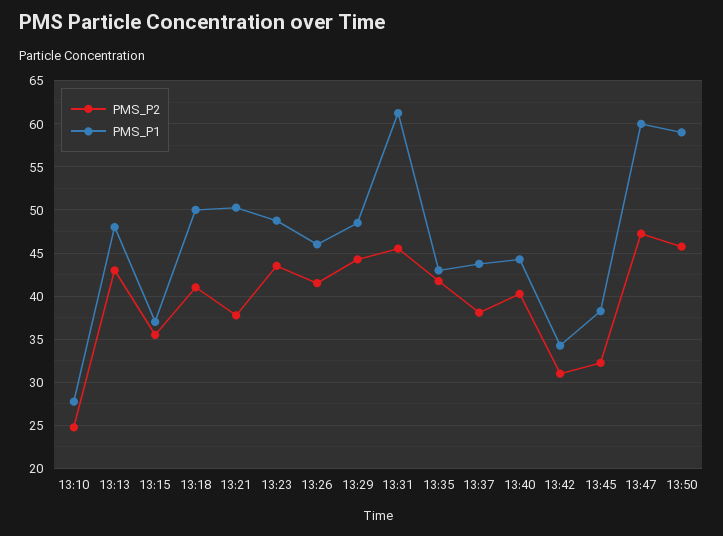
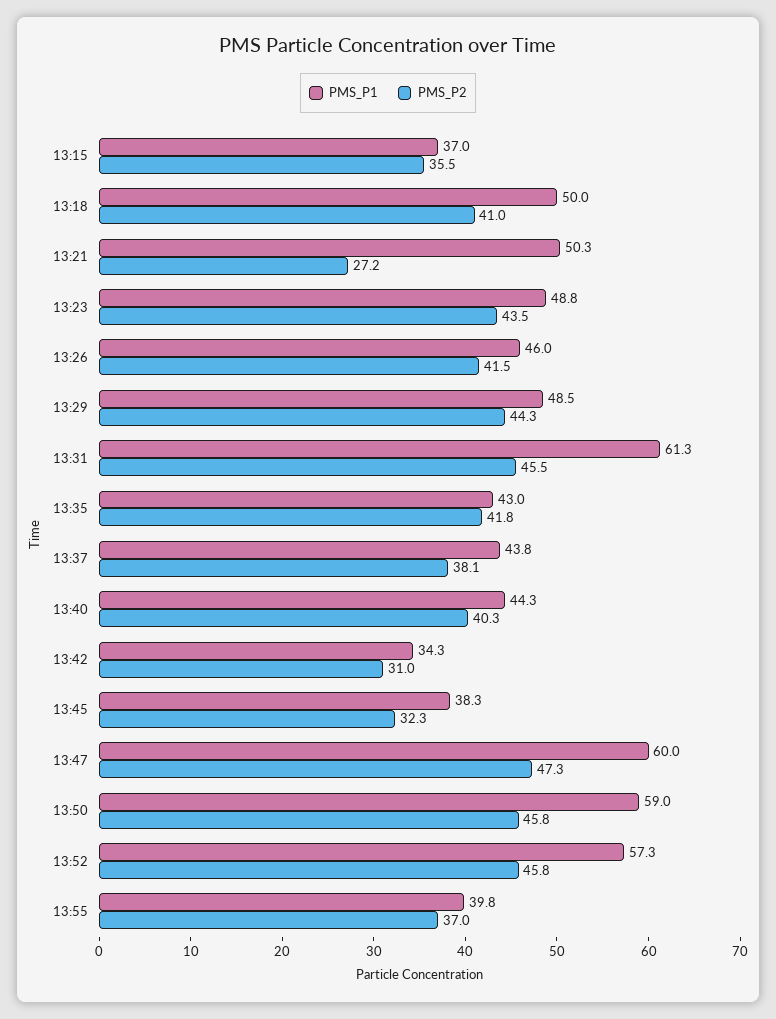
PMS_P2, 13:10: 25 -> none
PMS_P1, 13:10: 28 -> none
PMS_P2, 13:13: 43 -> none
PMS_P1, 13:13: 48 -> none
PMS_P2, 13:21: 38 -> 27.2
PMS_P1, 13:52: none -> 57.3
PMS_P2, 13:52: none -> 45.8
PMS_P1, 13:55: none -> 39.8
PMS_P2, 13:55: none -> 37

